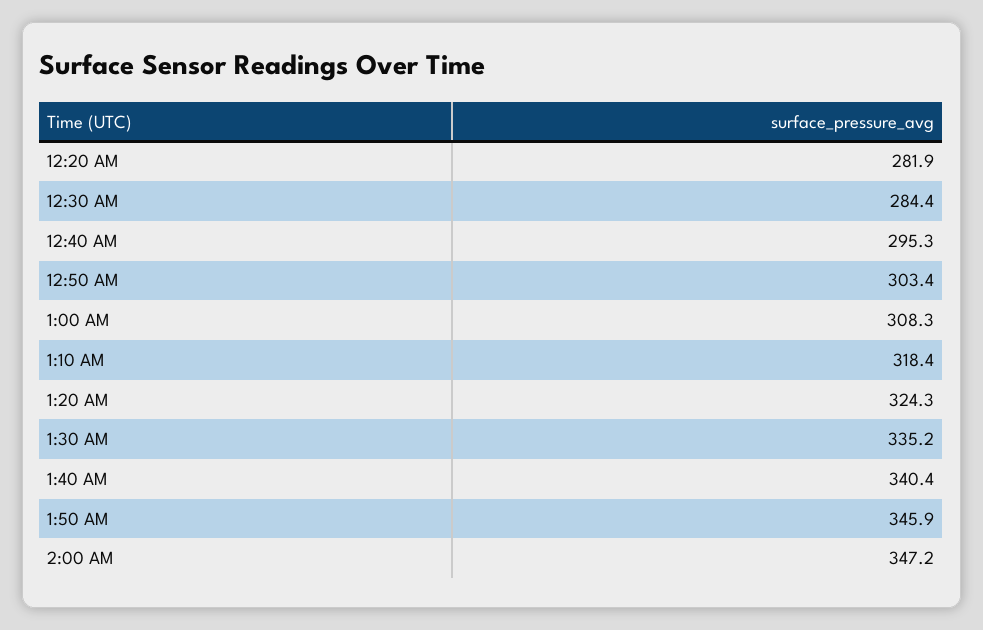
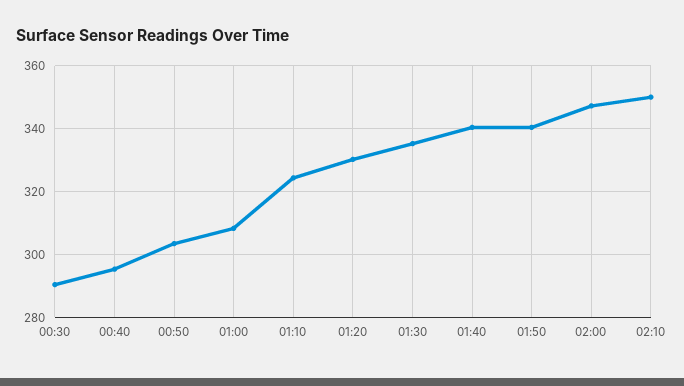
12:20 AM: 281.9 -> none
12:30 AM: 284.4 -> 290
1:10 AM: 318.4 -> 324
1:20 AM: 324.3 -> 330
1:50 AM: 345.9 -> 340
02:10: none -> 350

